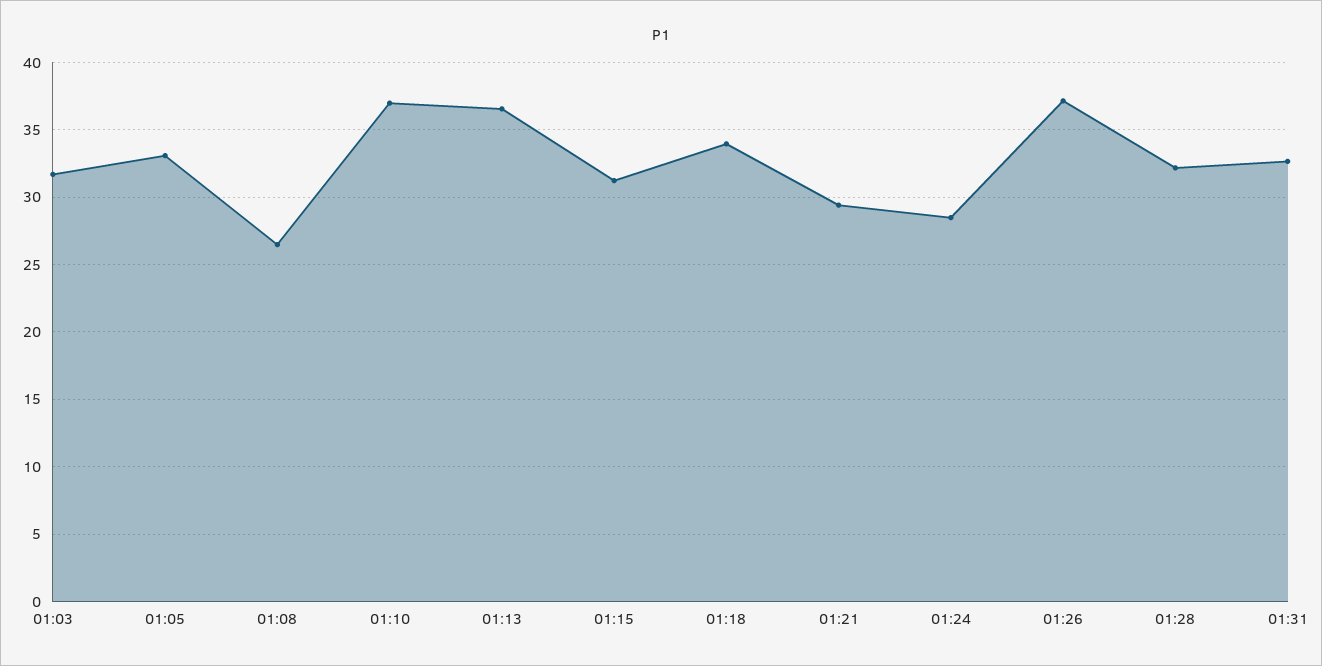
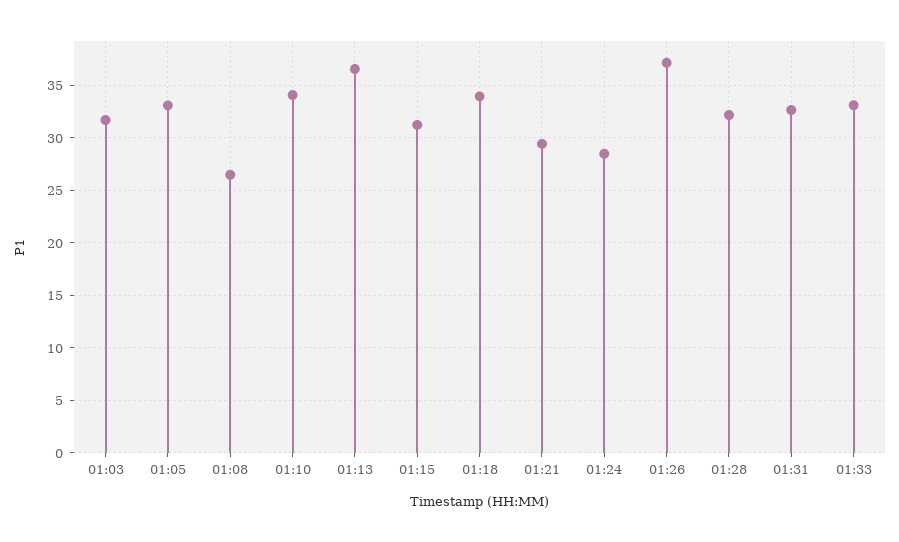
01:10: 37 -> 34
01:33: none -> 33

